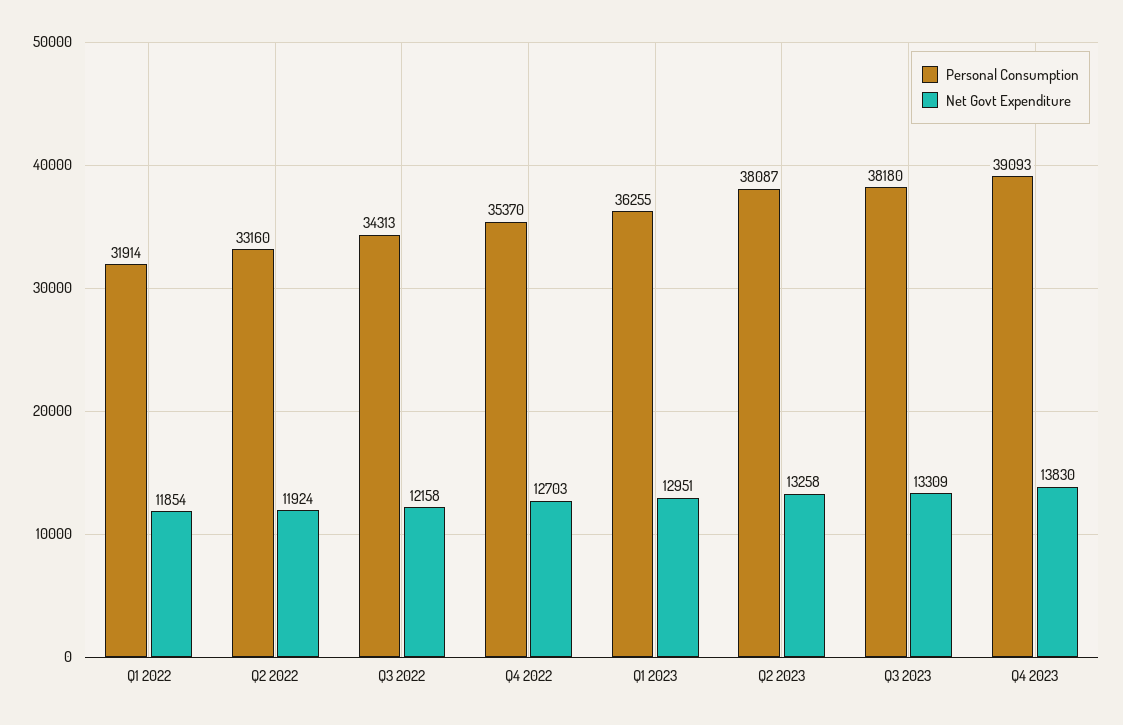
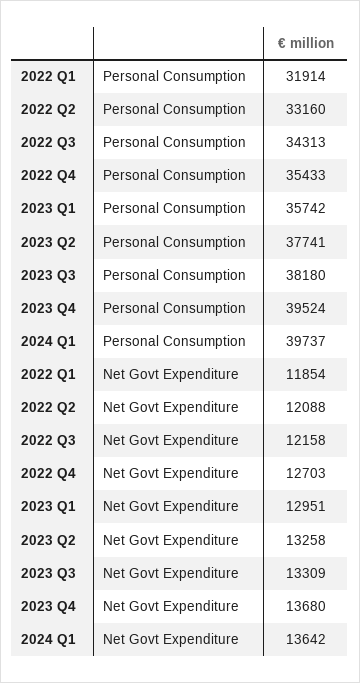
Net Govt Expenditure, Q2 2022: 11924 -> 12088
Personal Consumption, Q4 2022: 35370 -> 35433
Personal Consumption, Q1 2023: 36255 -> 35742
Personal Consumption, Q2 2023: 38087 -> 37741
Personal Consumption, Q4 2023: 39093 -> 39524
Net Govt Expenditure, Q4 2023: 13830 -> 13680
Personal Consumption, 2024 Q1: none -> 39737
Net Govt Expenditure, 2024 Q1: none -> 13642

